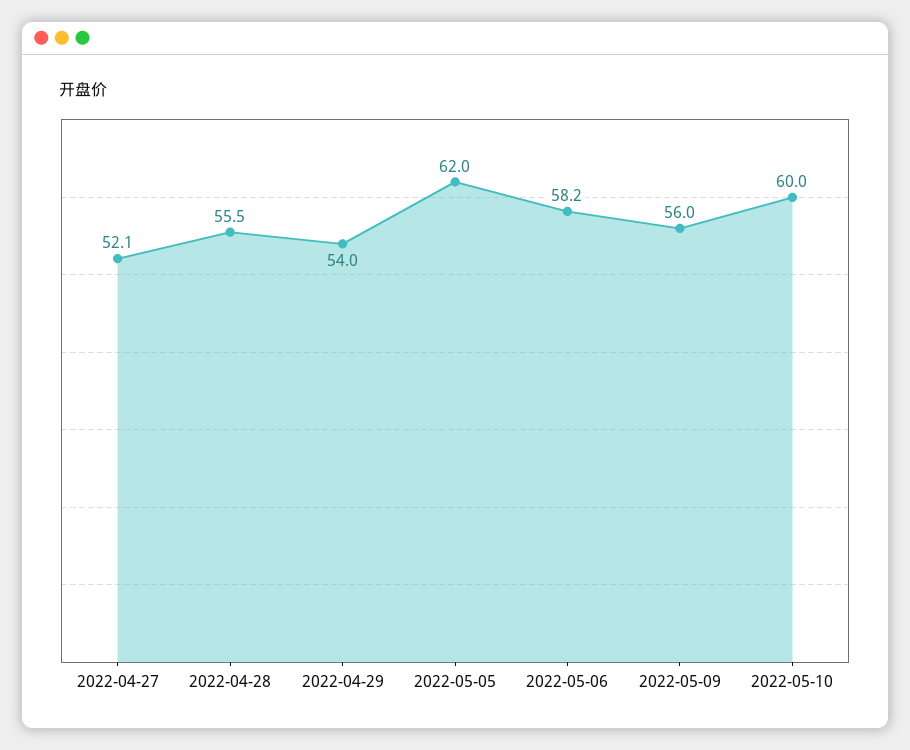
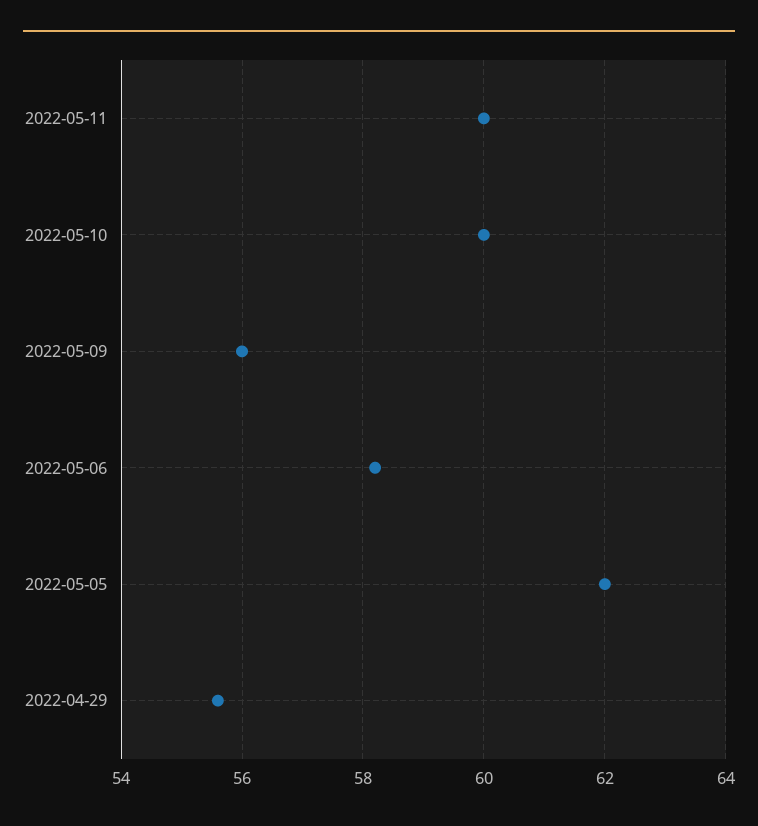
2022-04-27: 52.1 -> none
2022-04-28: 55.5 -> none
2022-04-29: 54 -> 55.5
2022-05-11: none -> 60

